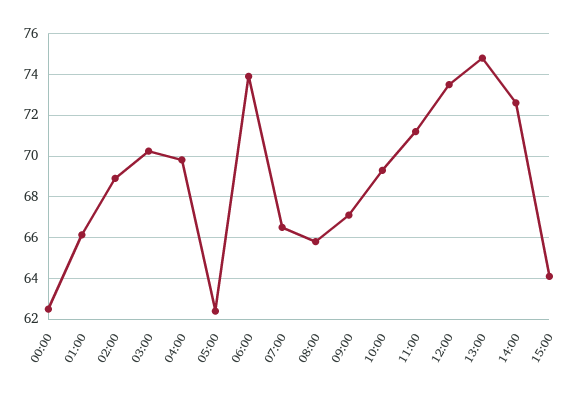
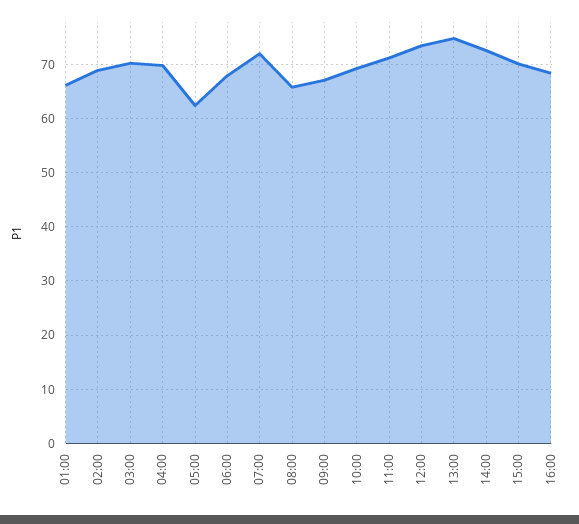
00:00: 62.5 -> none
06:00: 74 -> 68
07:00: 66.5 -> 72
15:00: 64 -> 70
16:00: none -> 68

